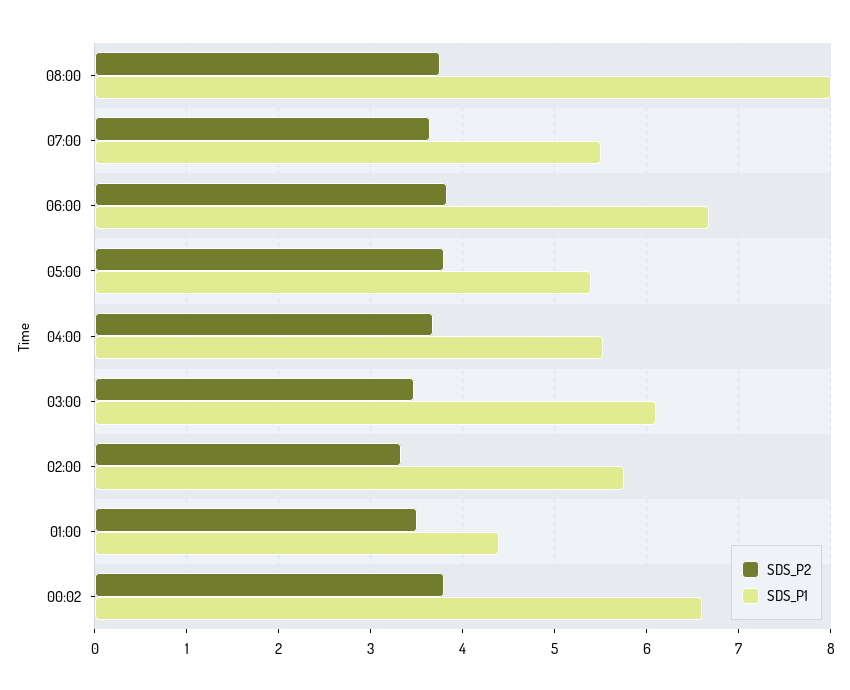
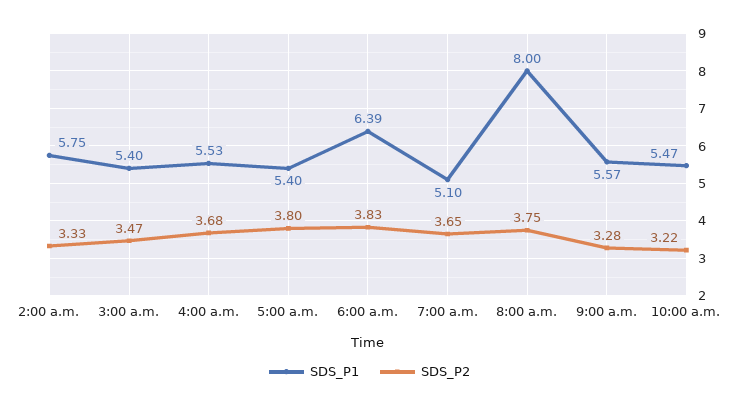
SDS_P1, 07:00: 5.5 -> 5.1
SDS_P1, 06:00: 6.7 -> 6.39
SDS_P1, 03:00: 6.1 -> 5.4
SDS_P2, 01:00: 3.5 -> none
SDS_P1, 01:00: 4.4 -> none
SDS_P2, 00:02: 3.8 -> none
SDS_P1, 00:02: 6.6 -> none
SDS_P1, 9:00 a.m.: none -> 5.57
SDS_P2, 9:00 a.m.: none -> 3.28
SDS_P1, 10:00 a.m.: none -> 5.47
SDS_P2, 10:00 a.m.: none -> 3.22

